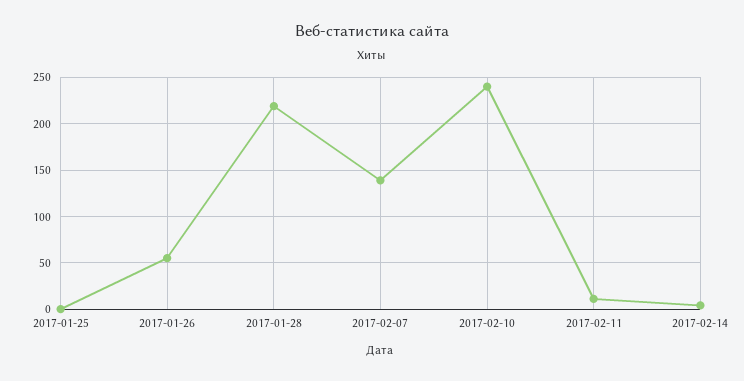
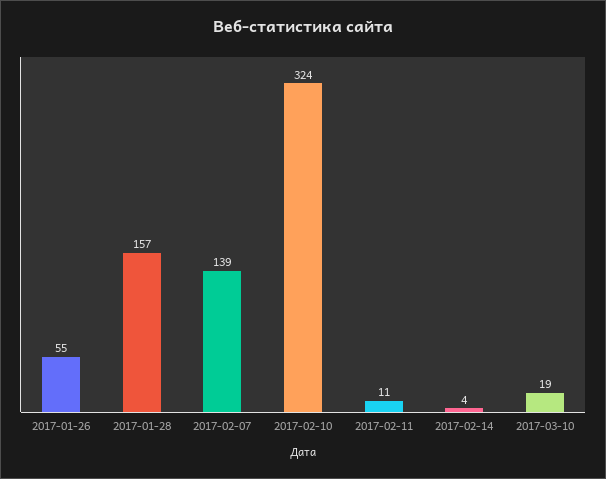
2017-01-25: 0 -> none
2017-01-28: 220 -> 157
2017-02-10: 240 -> 324
2017-03-10: none -> 19

